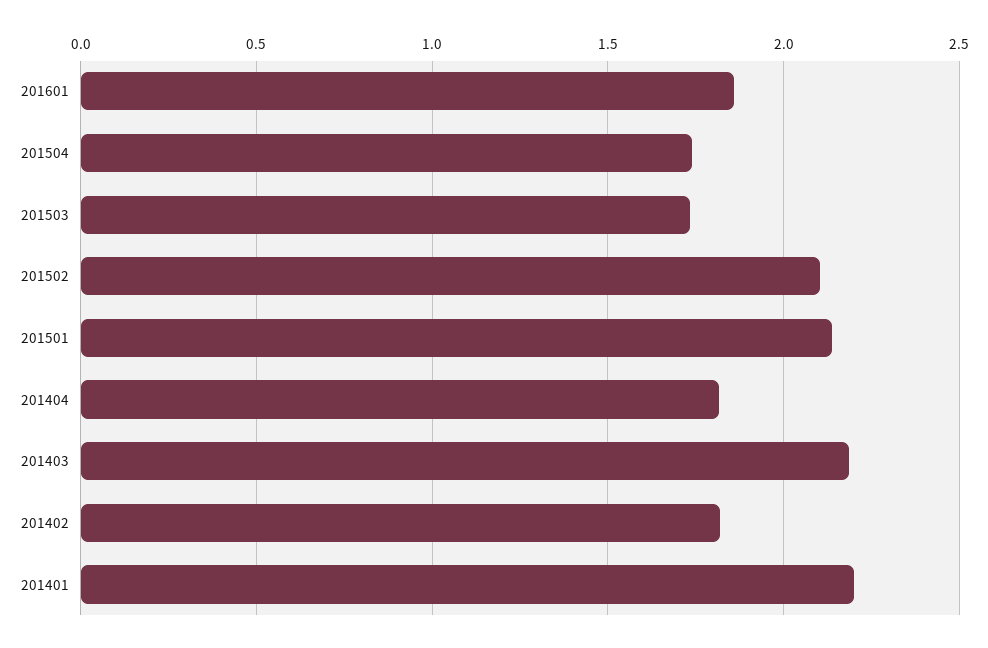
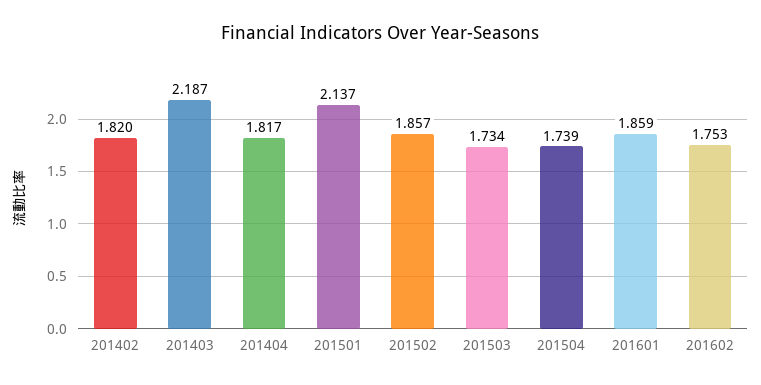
201502: 2.1 -> 1.857
201401: 2.2 -> none
201602: none -> 1.753

